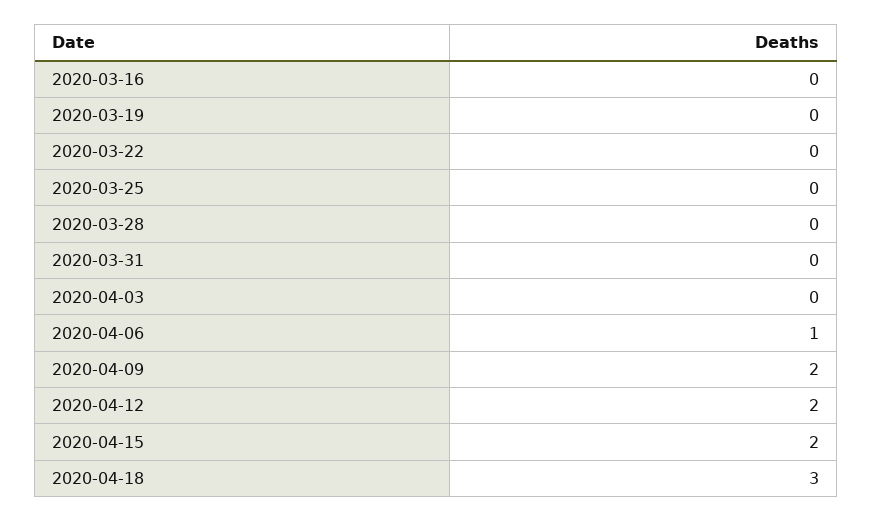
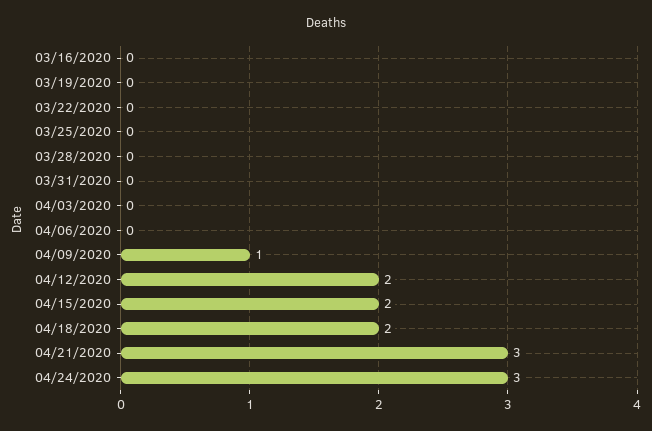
2020-04-06: 1 -> 0
2020-04-09: 2 -> 1
2020-04-18: 3 -> 2
04/21/2020: none -> 3
04/24/2020: none -> 3

